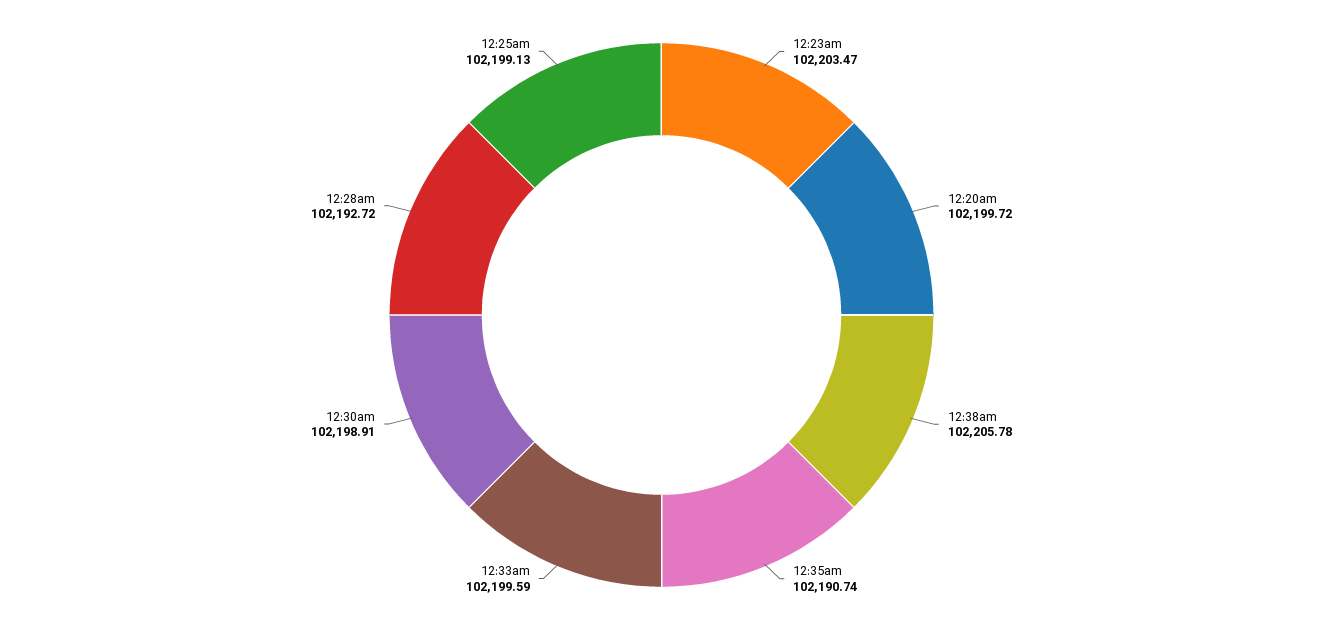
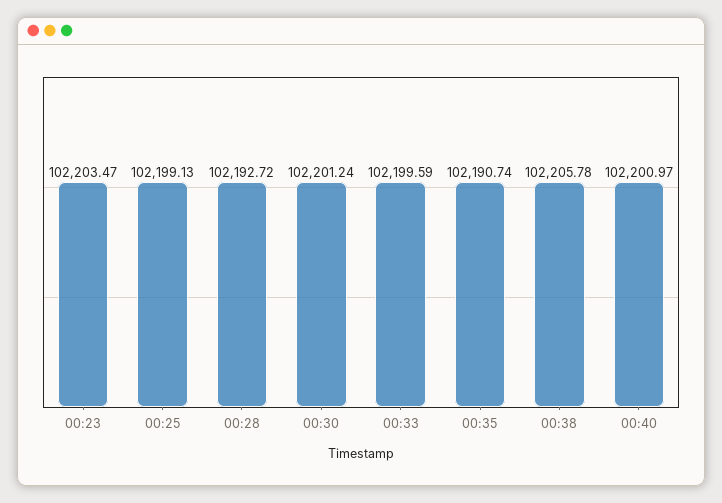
12:20am: 102199.72 -> none
12:30am: 102198.91 -> 102201.24
00:40: none -> 102200.97

